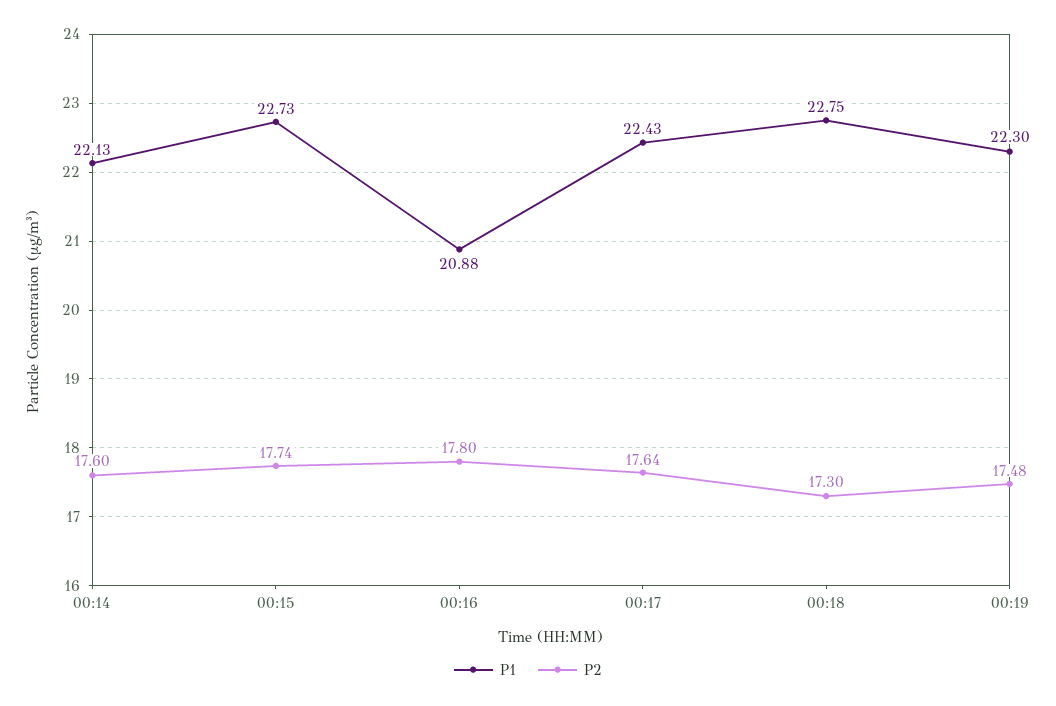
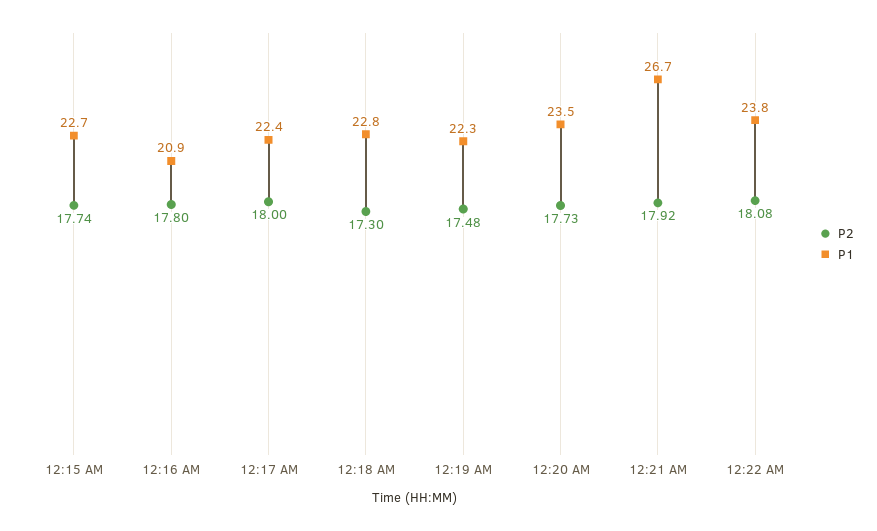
P1, 00:14: 22.13 -> none
P2, 00:14: 17.6 -> none
P2, 00:17: 17.64 -> 18
P2, 12:20 AM: none -> 17.73
P1, 12:20 AM: none -> 23.5
P2, 12:21 AM: none -> 17.92
P1, 12:21 AM: none -> 26.7
P2, 12:22 AM: none -> 18.08
P1, 12:22 AM: none -> 23.8

